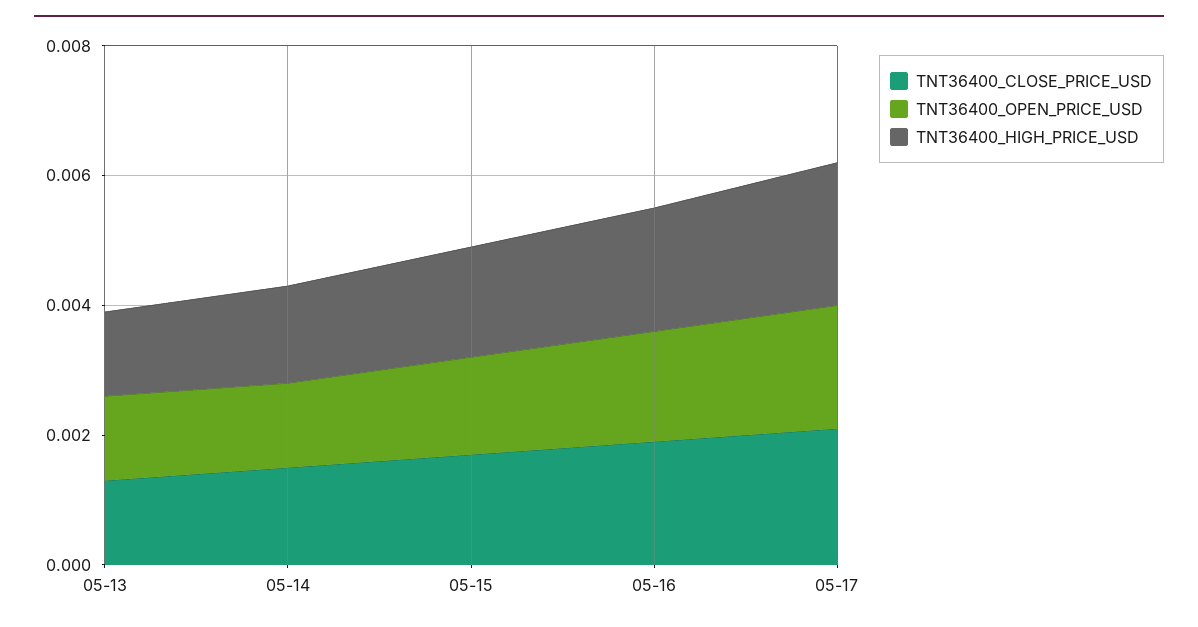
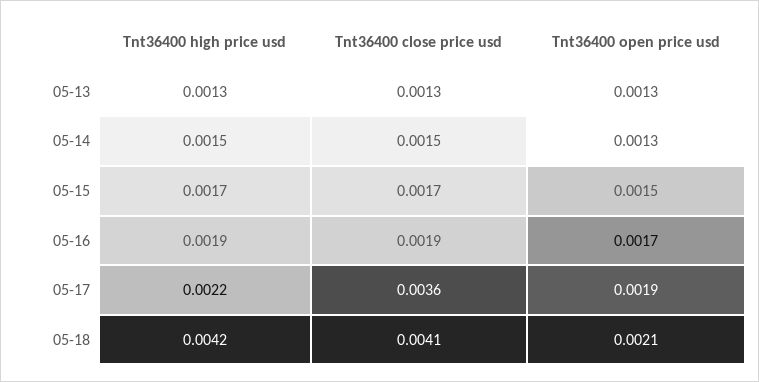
TNT36400_CLOSE_PRICE_USD, 05-17: 0.002 -> 0.0036
TNT36400_HIGH_PRICE_USD, 05-18: none -> 0.0042
TNT36400_CLOSE_PRICE_USD, 05-18: none -> 0.0041
TNT36400_OPEN_PRICE_USD, 05-18: none -> 0.0021

